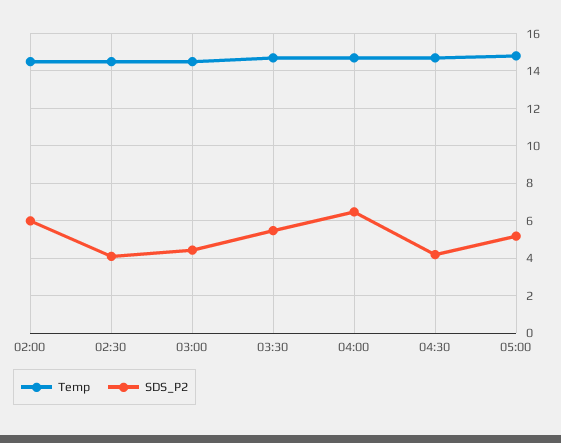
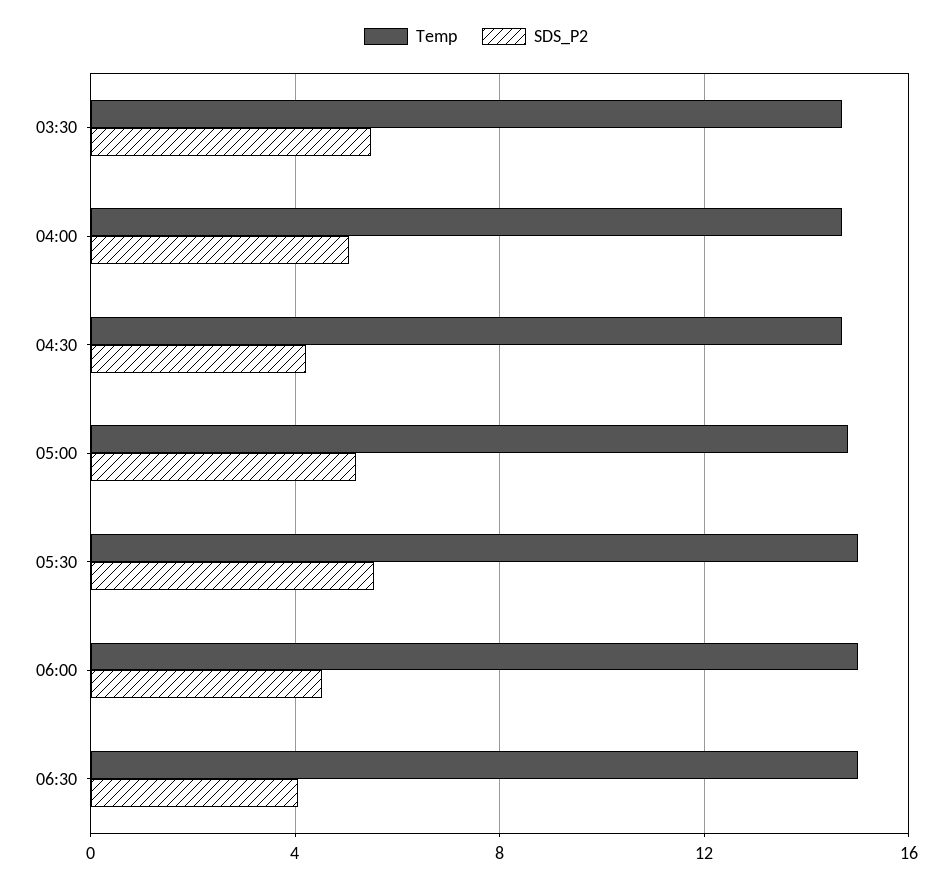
Temp, 02:00: 14.5 -> none
SDS_P2, 02:00: 6 -> none
Temp, 02:30: 14.5 -> none
SDS_P2, 02:30: 4 -> none
Temp, 03:00: 14.5 -> none
SDS_P2, 03:00: 4.5 -> none
SDS_P2, 04:00: 6.5 -> 5
Temp, 05:30: none -> 15
SDS_P2, 05:30: none -> 5.5
Temp, 06:00: none -> 15
SDS_P2, 06:00: none -> 4.5
Temp, 06:30: none -> 15
SDS_P2, 06:30: none -> 4

